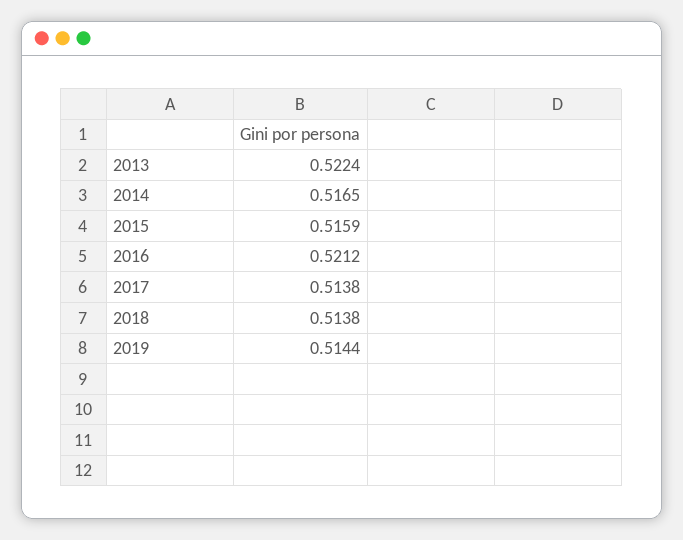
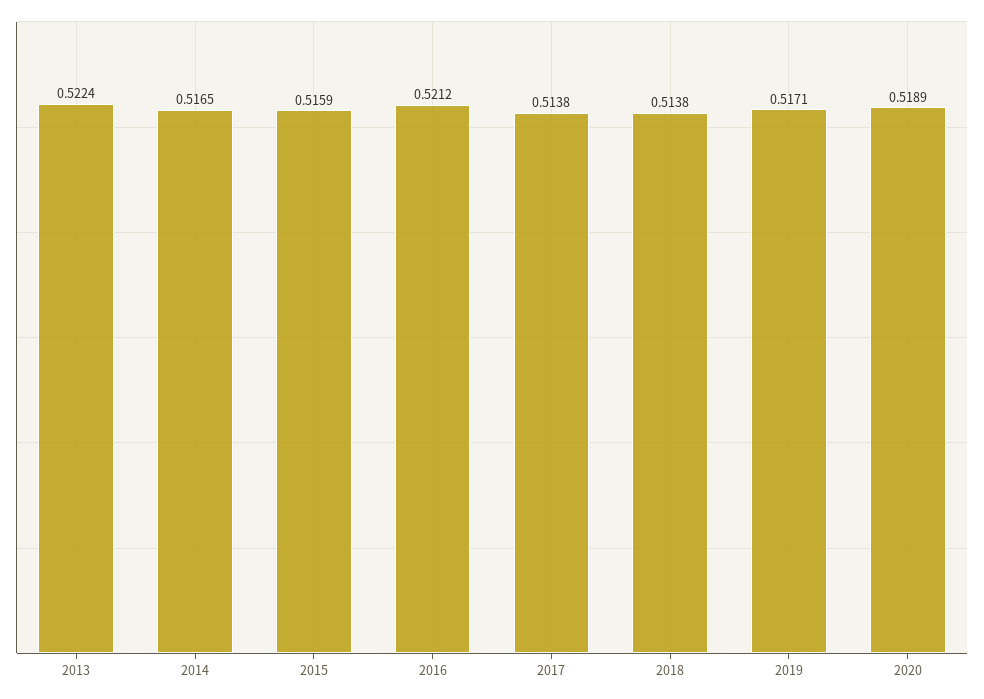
2019: 0.5144 -> 0.5171
2020: none -> 0.5189

